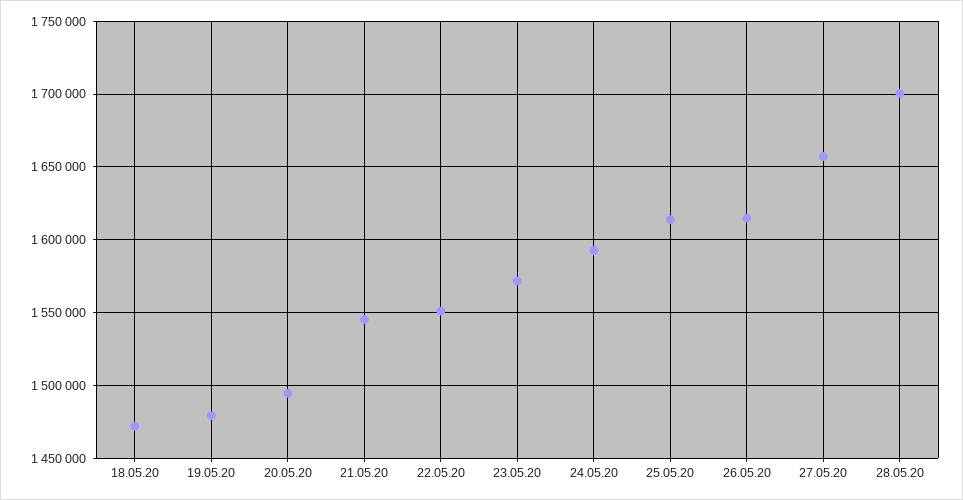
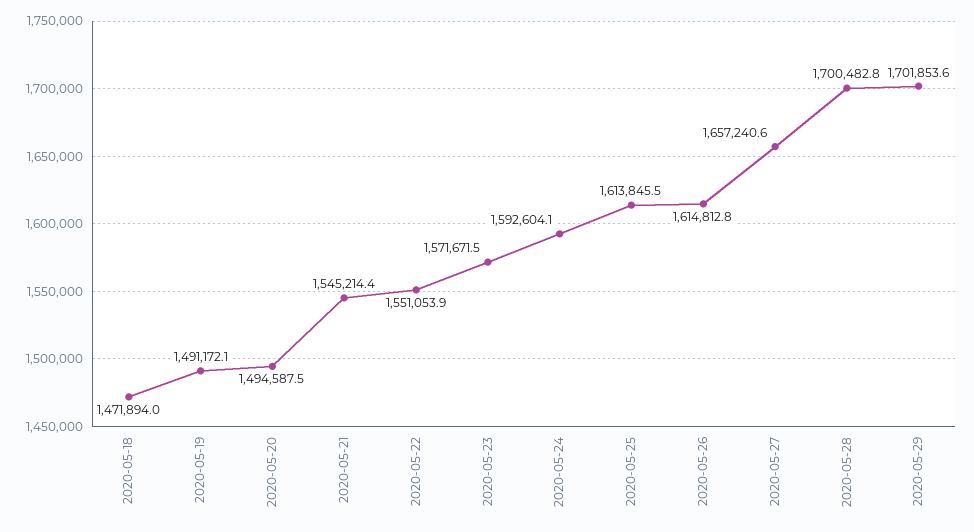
19.05.20: 1480000 -> 1491172.1
2020-05-29: none -> 1701853.6

